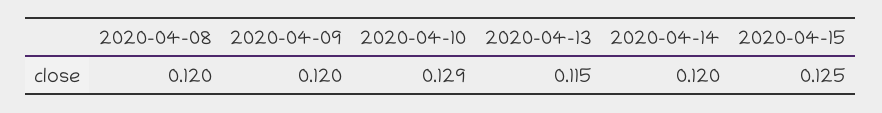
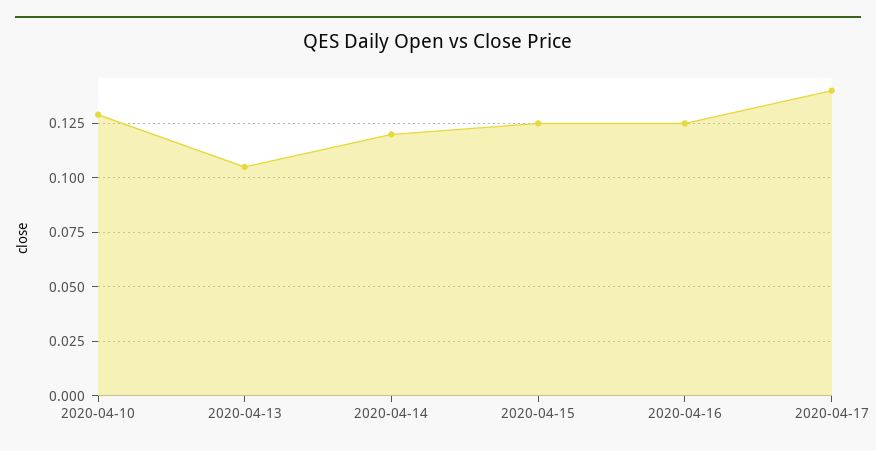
2020-04-08: 0.12 -> none
2020-04-09: 0.12 -> none
2020-04-13: 0.115 -> 0.105
2020-04-16: none -> 0.125
2020-04-17: none -> 0.14

